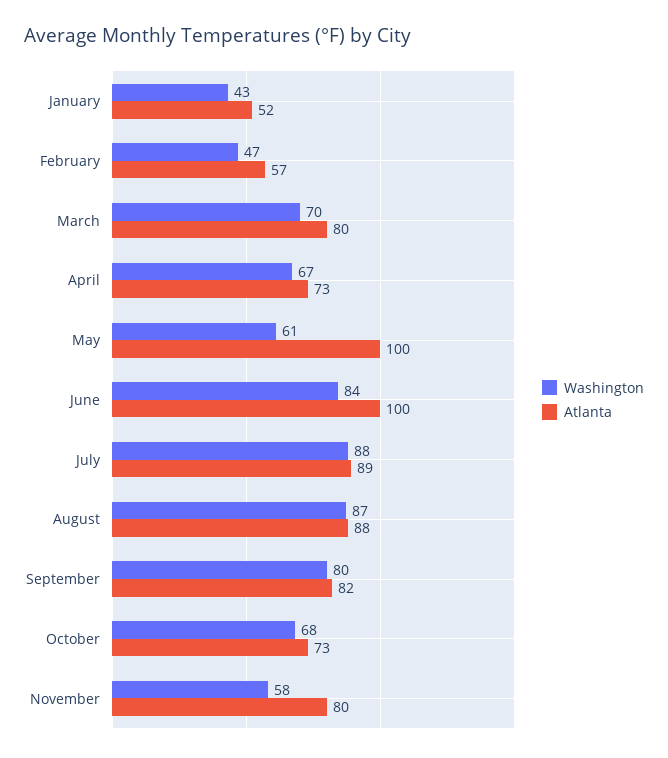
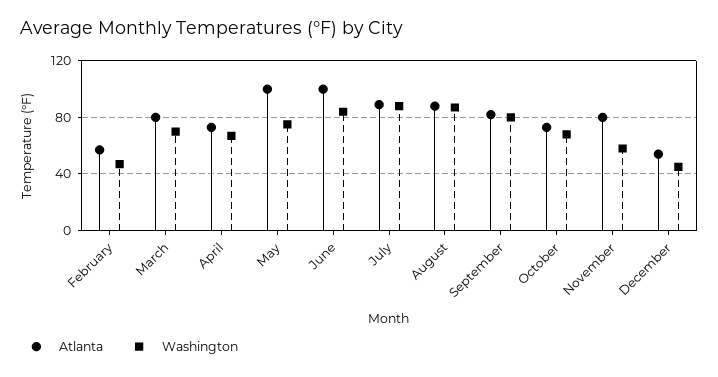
Washington, January: 43 -> none
Atlanta, January: 52 -> none
Washington, May: 61 -> 75
Atlanta, December: none -> 55
Washington, December: none -> 45

